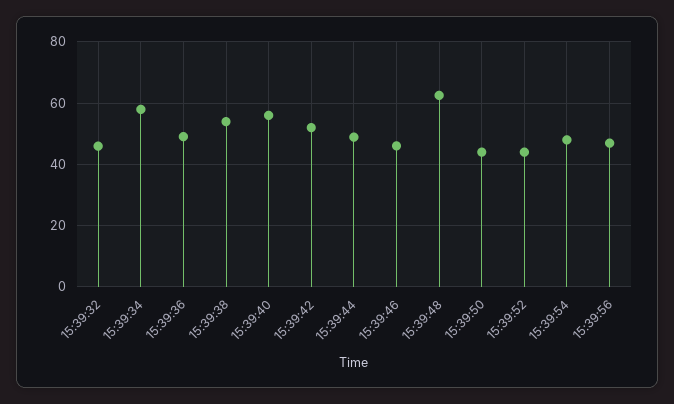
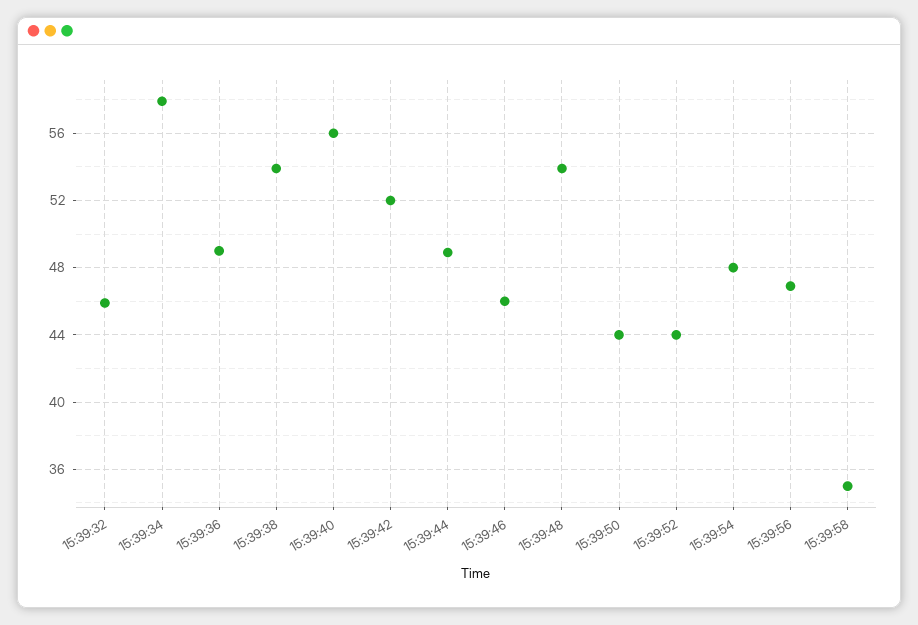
15:39:48: 62 -> 54
15:39:58: none -> 35

